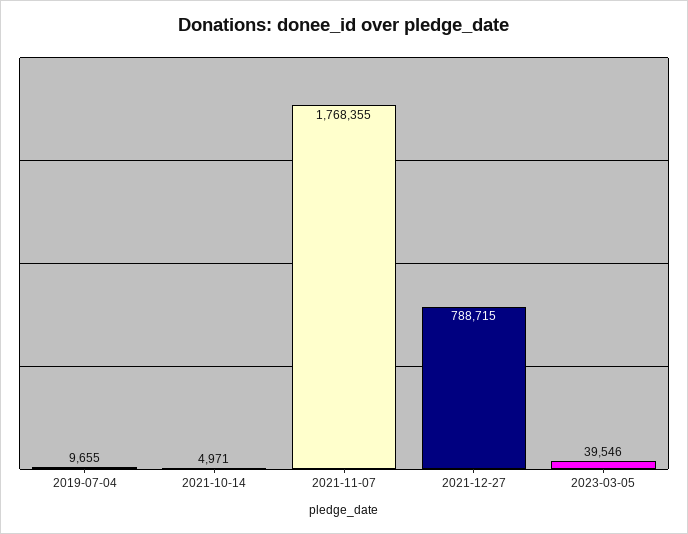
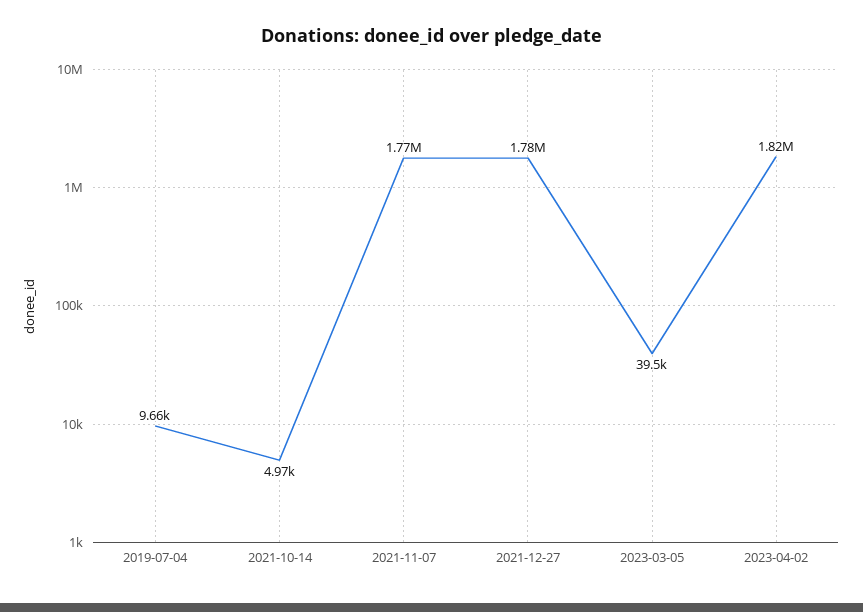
2021-12-27: 788715 -> 1780000
2023-04-02: none -> 1820000

